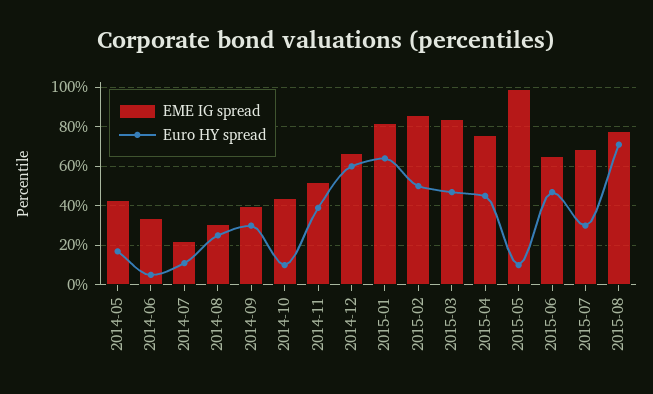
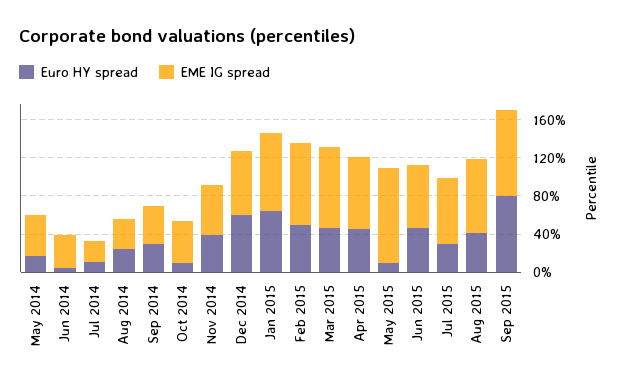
Euro HY spread, 2015-08: 70 -> 40
Euro HY spread, Sep 2015: none -> 80
EME IG spread, Sep 2015: none -> 90

